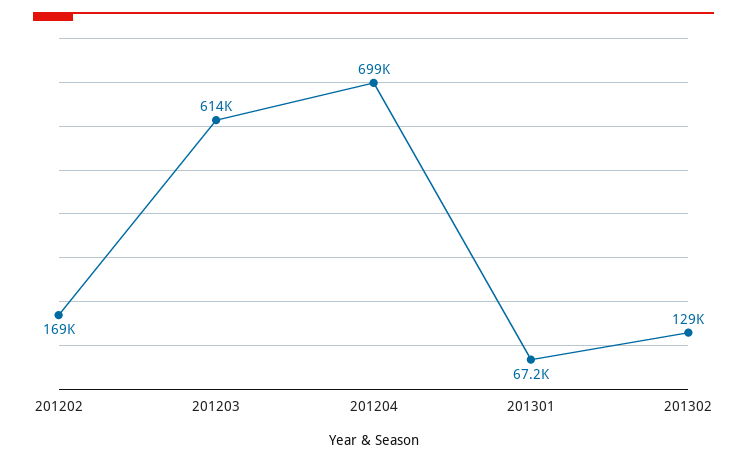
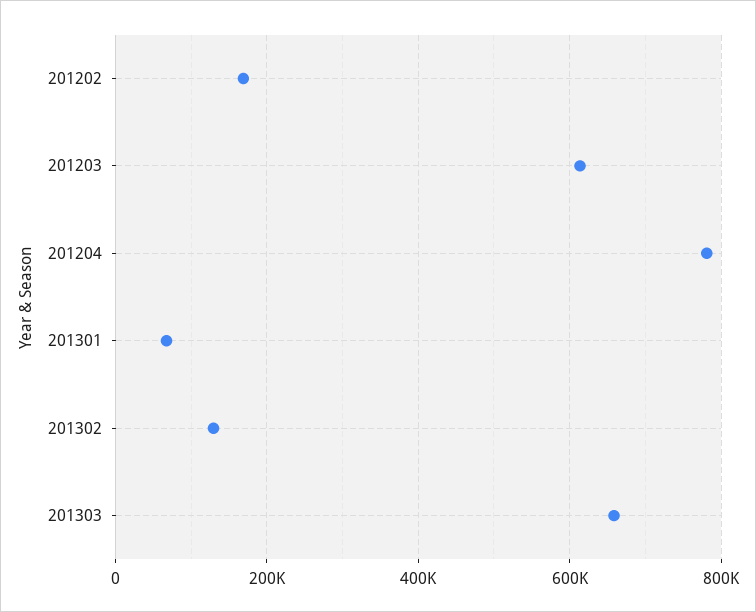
201204: 699000 -> 780000
201303: none -> 660000

